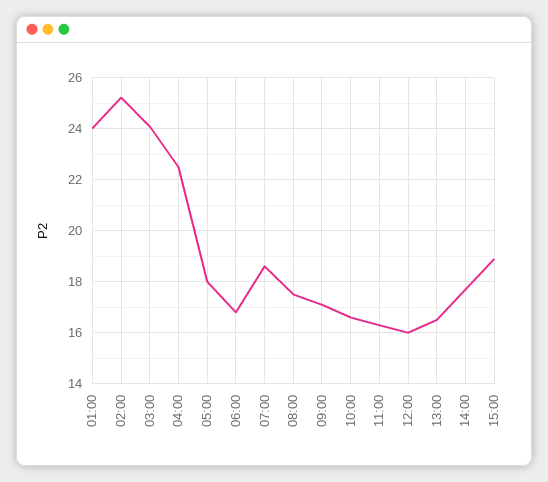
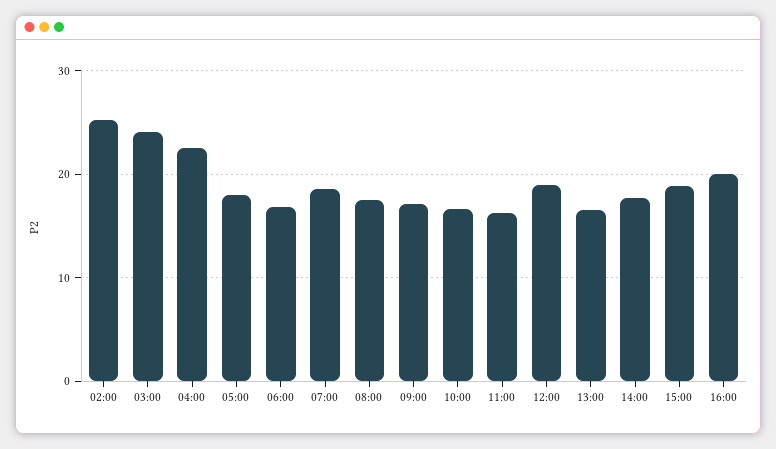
01:00: 24 -> none
12:00: 16 -> 19
16:00: none -> 20

